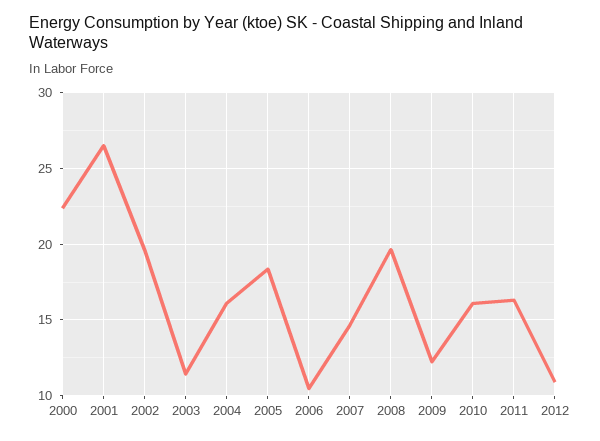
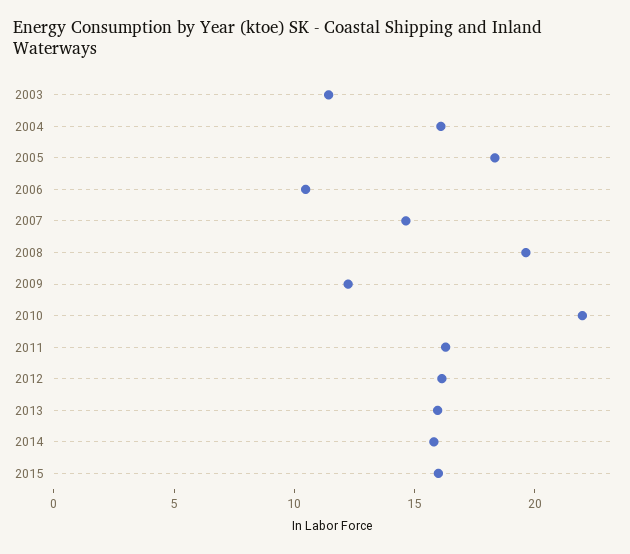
2000: 22.5 -> none
2001: 26.5 -> none
2002: 19.5 -> none
2010: 16 -> 22
2012: 11 -> 16
2013: none -> 16
2014: none -> 16
2015: none -> 16

